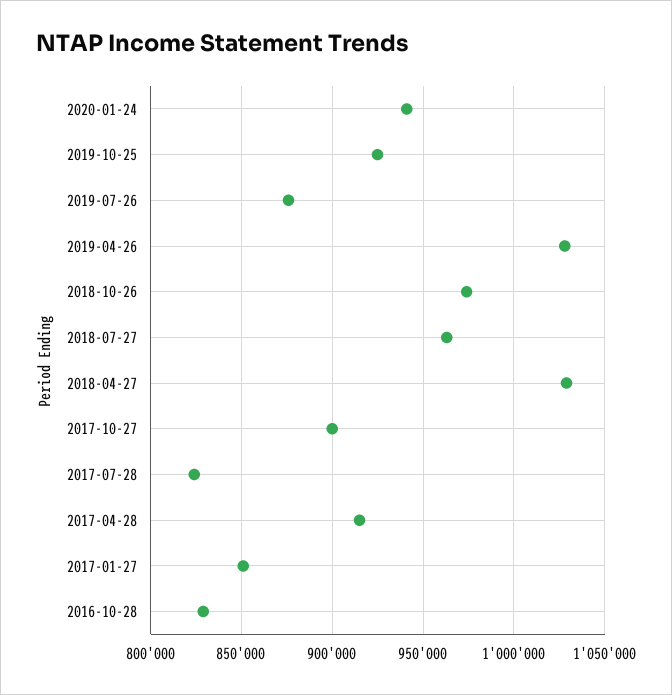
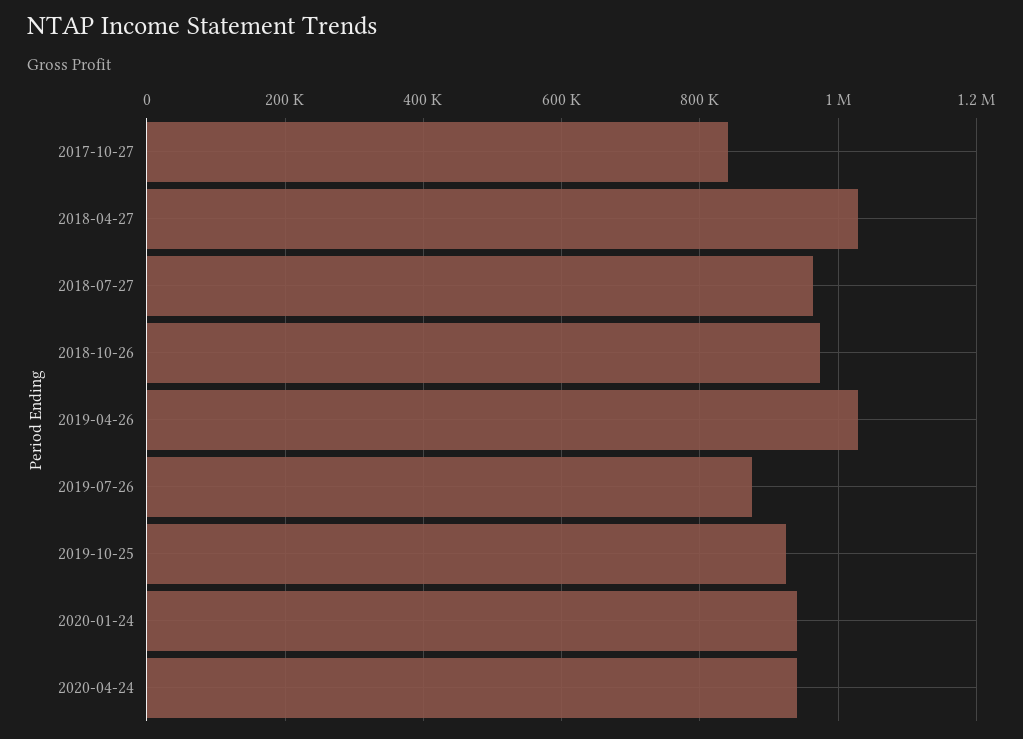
2017-10-27: 900000 -> 840000
2017-07-28: 825000 -> none
2017-04-28: 915000 -> none
2017-01-27: 850000 -> none
2016-10-28: 830000 -> none
2020-04-24: none -> 940000

